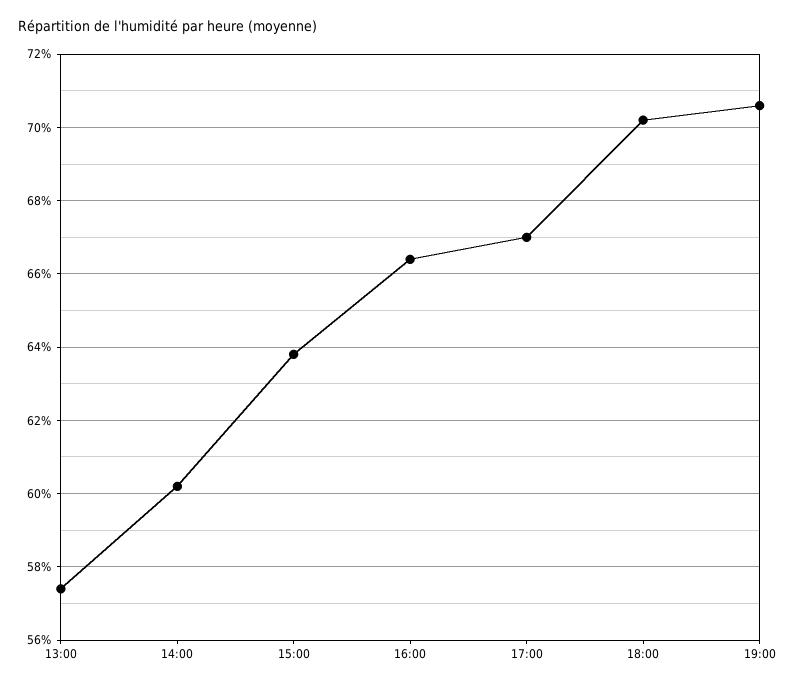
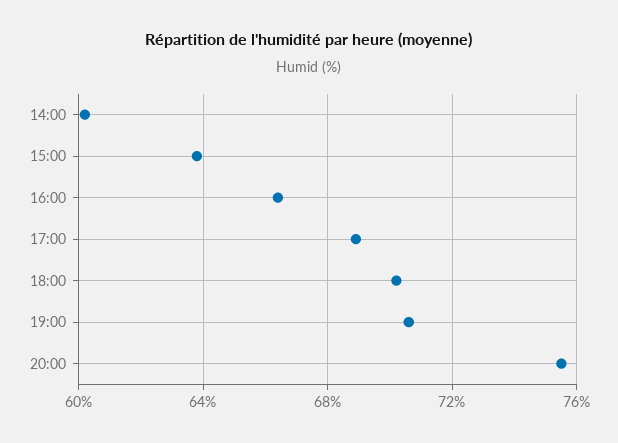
13:00: 57.5 -> none
17:00: 67 -> 69
20:00: none -> 75.5

